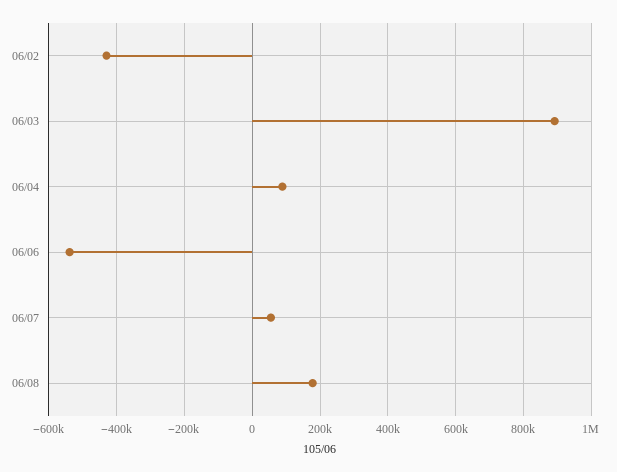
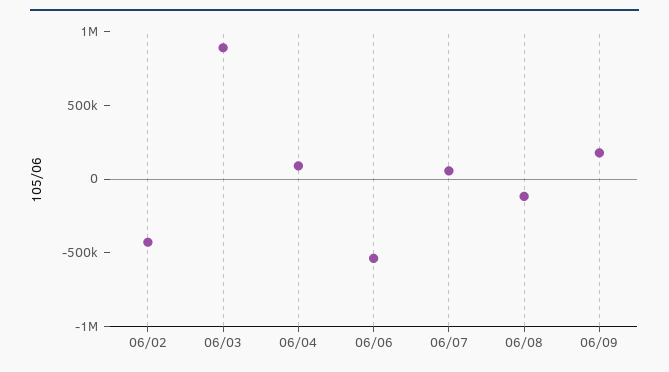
06/08: 180000 -> -100000
06/09: none -> 200000

